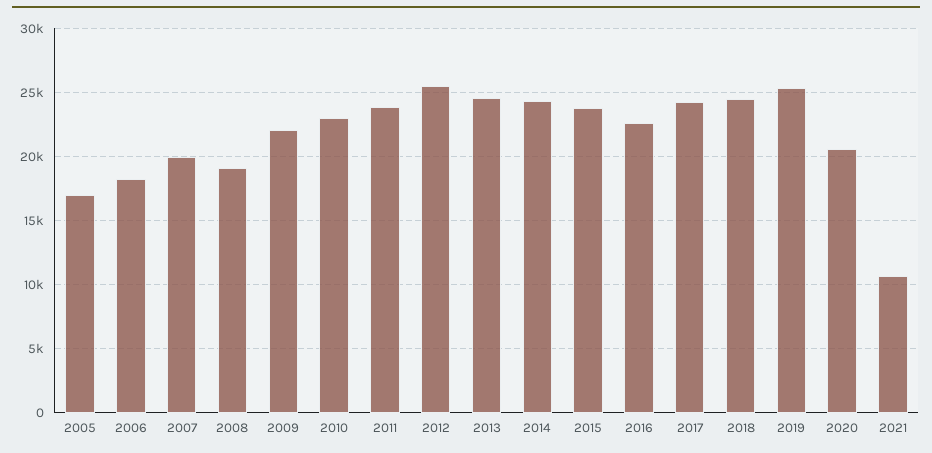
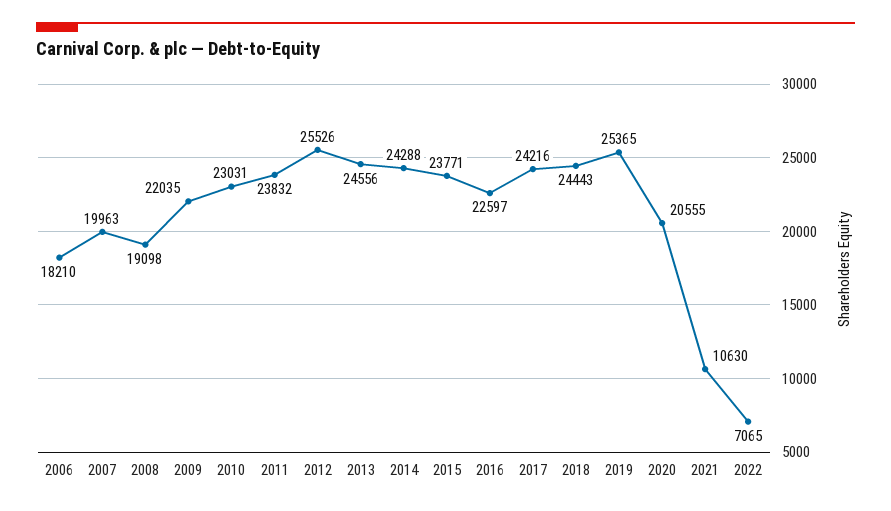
2005: 17000 -> none
2022: none -> 7065

